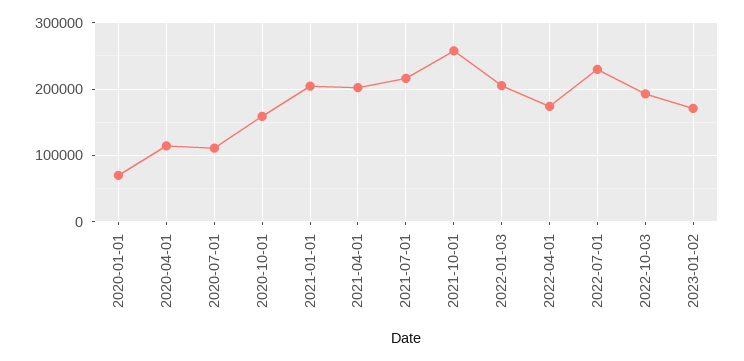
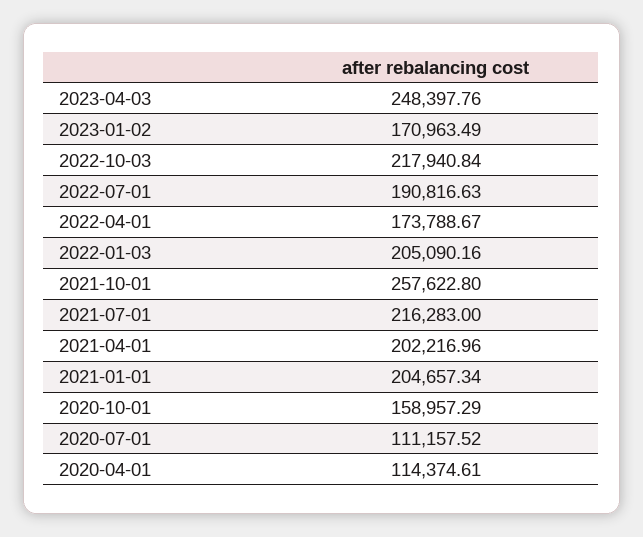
2020-01-01: 70000 -> none
2022-07-01: 230000 -> 190816.63
2022-10-03: 190000 -> 217940.84
2023-04-03: none -> 248397.76

